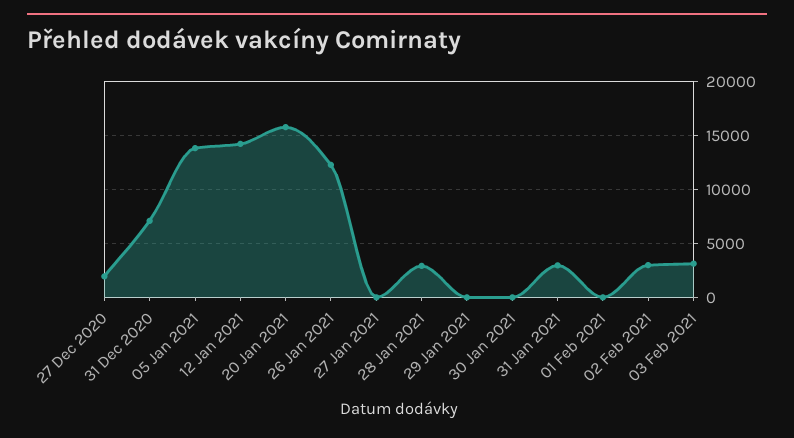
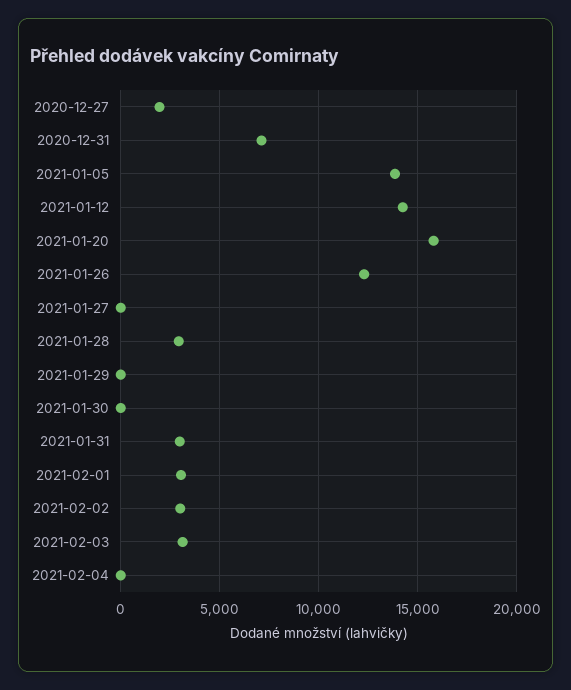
01 Feb 2021: 0 -> 3000
2021-02-04: none -> 0

